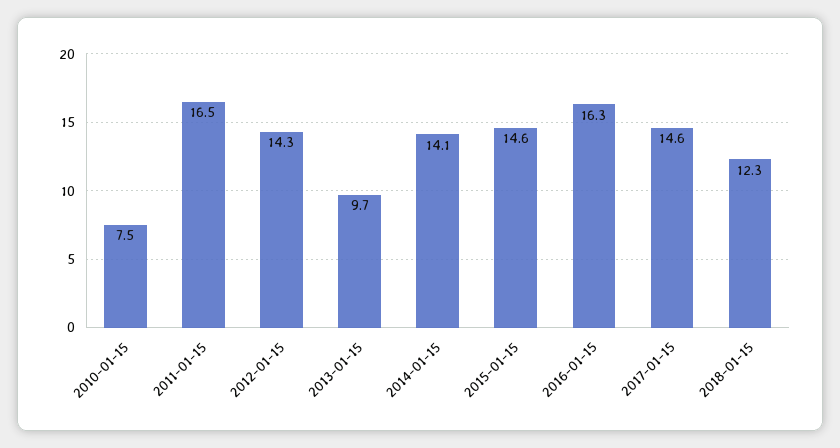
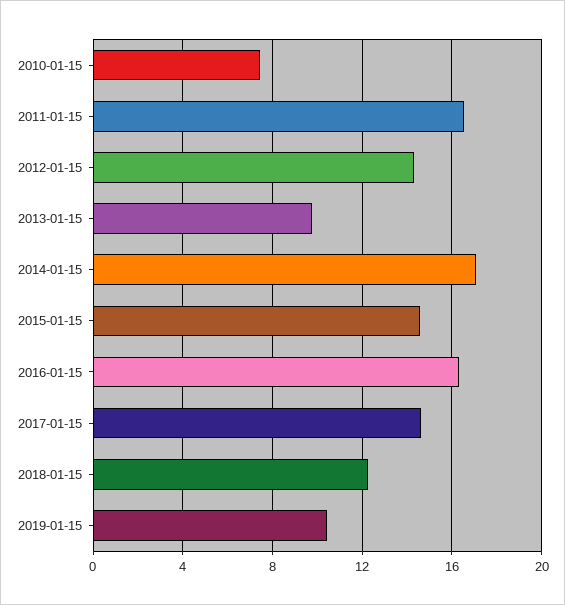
2014-01-15: 14.1 -> 17
2019-01-15: none -> 10.5

